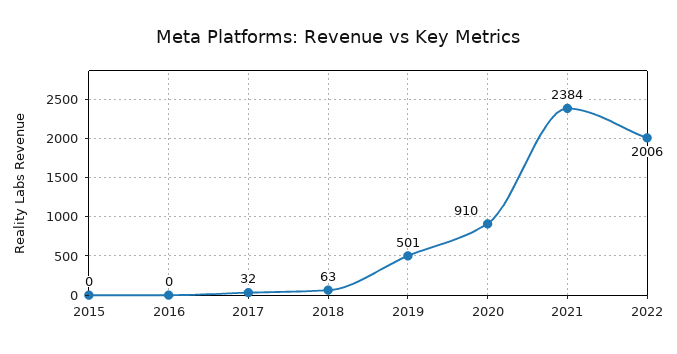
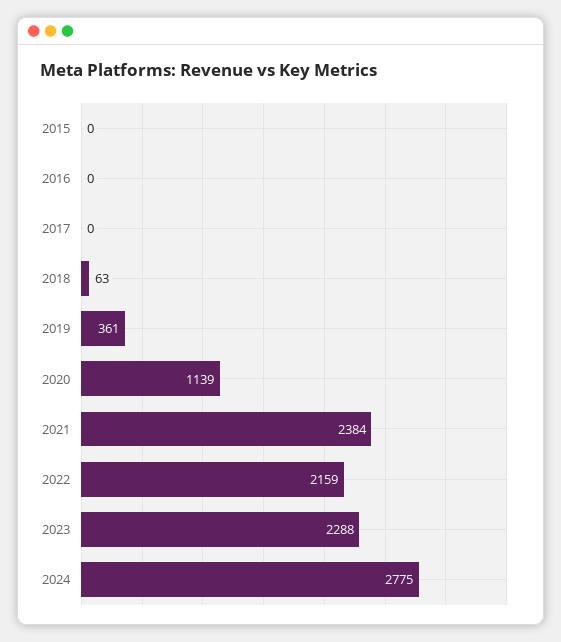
2017: 32 -> 0
2019: 501 -> 361
2020: 910 -> 1139
2022: 2006 -> 2159
2023: none -> 2288
2024: none -> 2775

